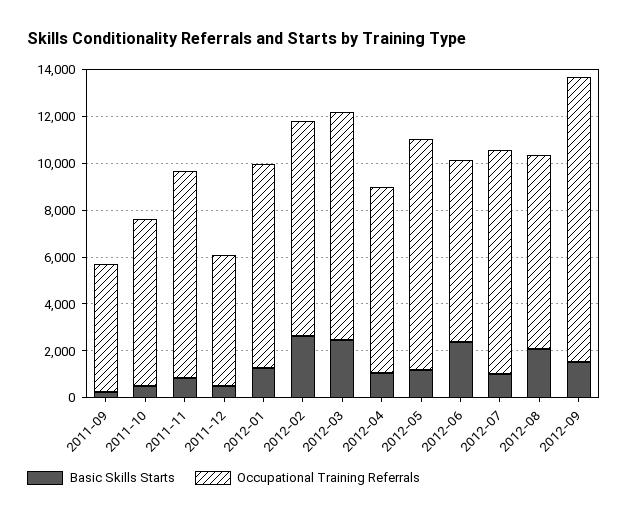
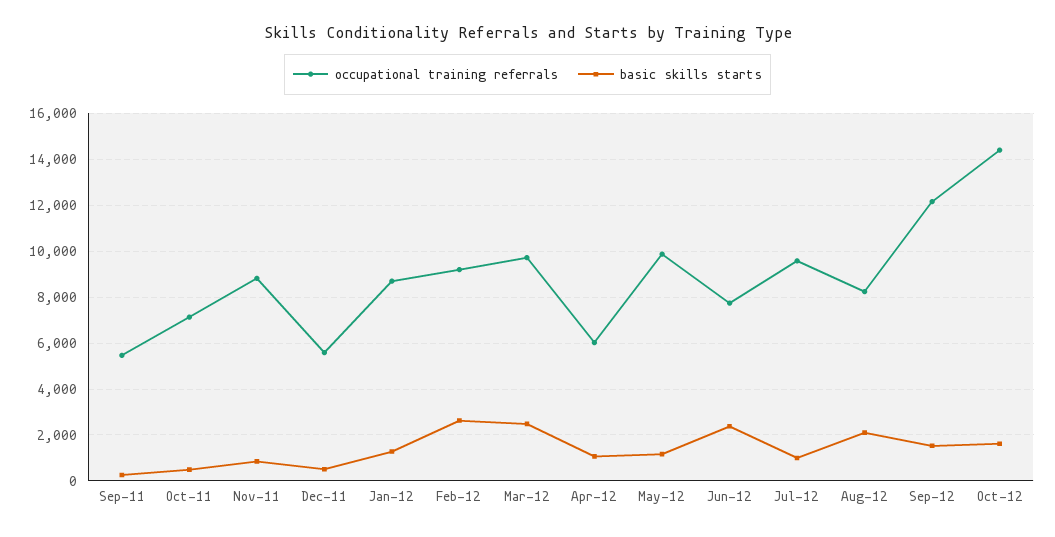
Occupational Training Referrals, 2012-04: 8000 -> 6000
Occupational Training Referrals, Oct-12: none -> 14500
Basic Skills Starts, Oct-12: none -> 1500

